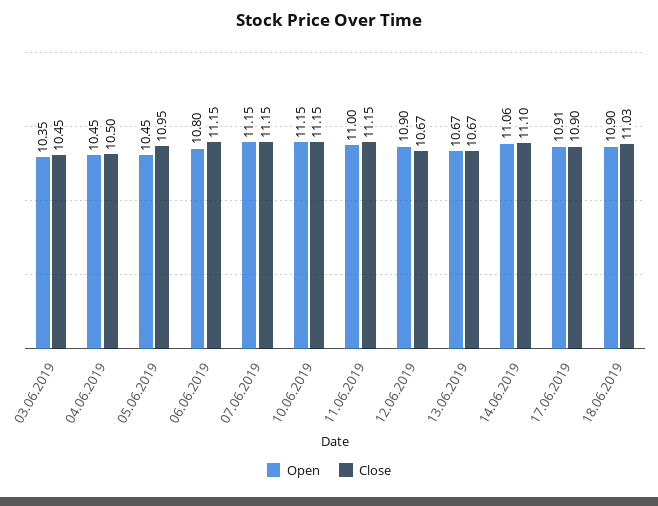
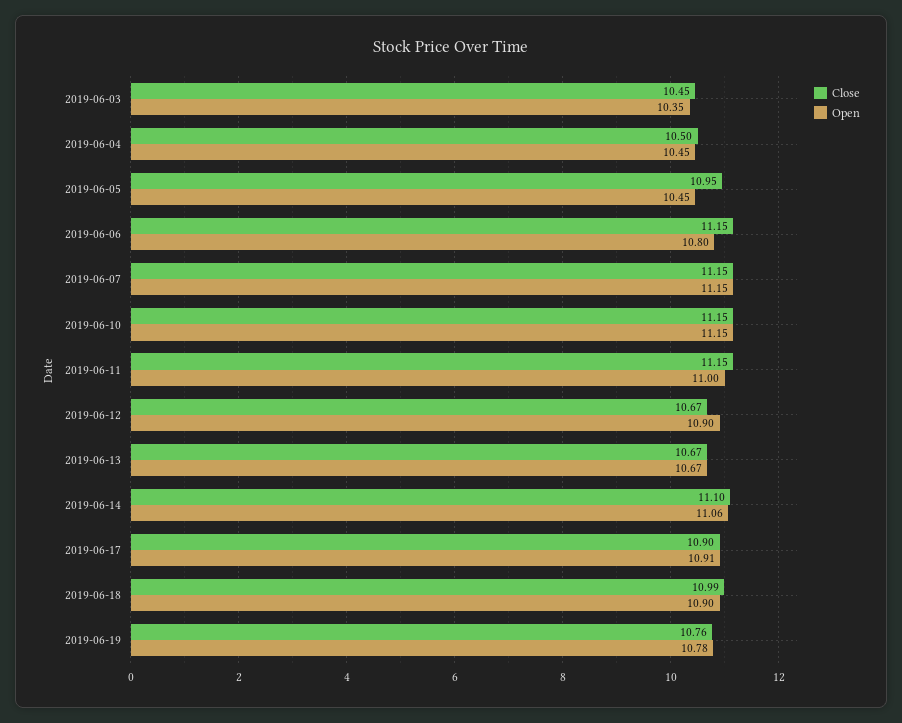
Close, 18.06.2019: 11.03 -> 10.99
Close, 2019-06-19: none -> 10.76
Open, 2019-06-19: none -> 10.78

